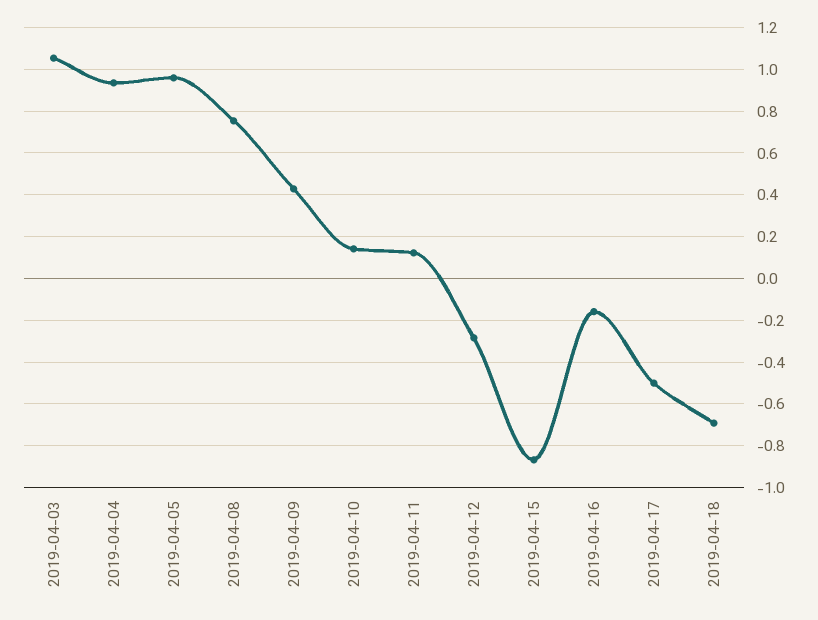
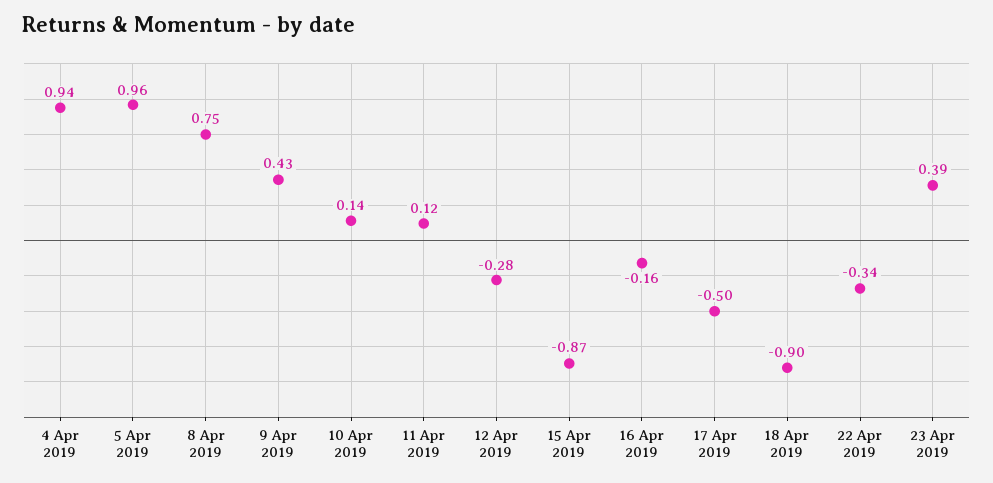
2019-04-03: 1.05 -> none
2019-04-18: -0.7 -> -0.9
22 Apr 2019: none -> -0.34
23 Apr 2019: none -> 0.39

